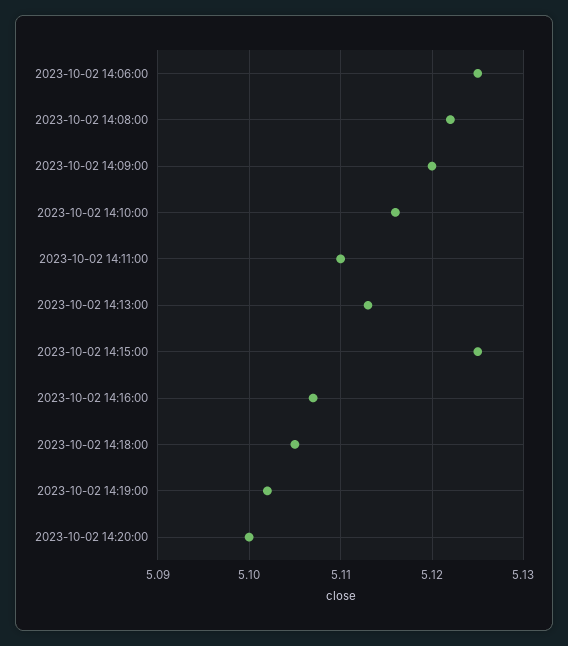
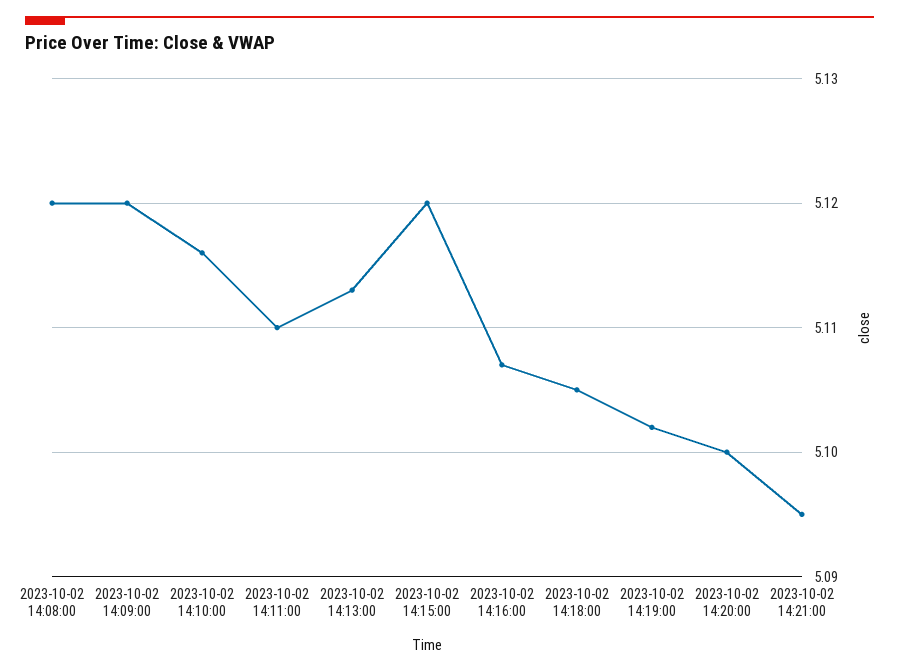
2023-10-02 14:06:00: 5.125 -> none
2023-10-02 14:08:00: 5.122 -> 5.12
2023-10-02 14:15:00: 5.125 -> 5.12
2023-10-02 14:21:00: none -> 5.095

